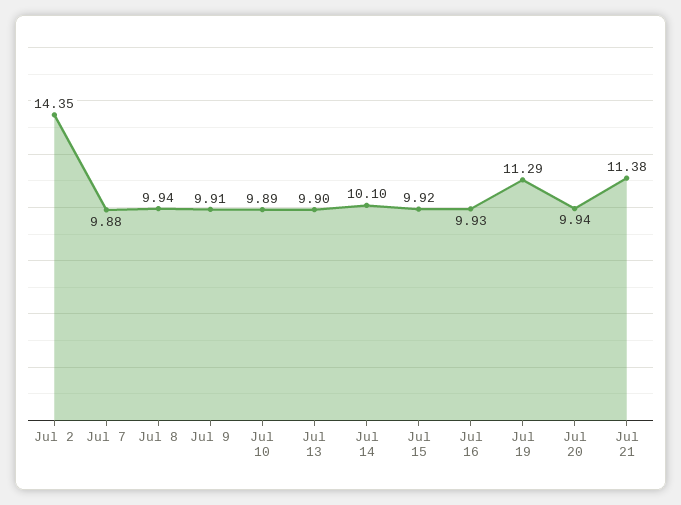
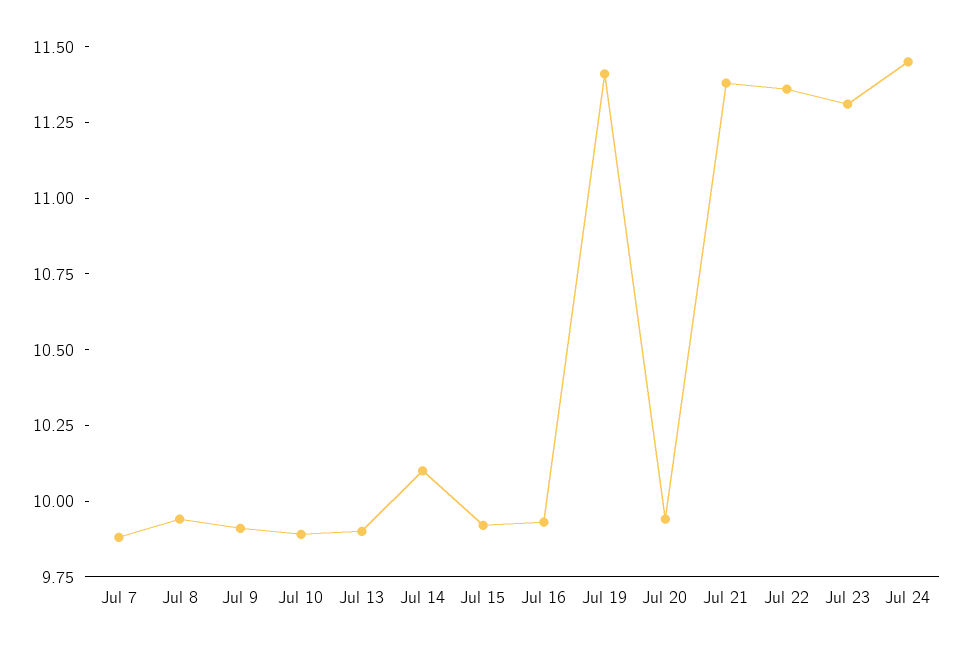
Jul 2: 14.35 -> none
Jul 19: 11.29 -> 11.4
Jul 22: none -> 11.35
Jul 23: none -> 11.3
Jul 24: none -> 11.45

